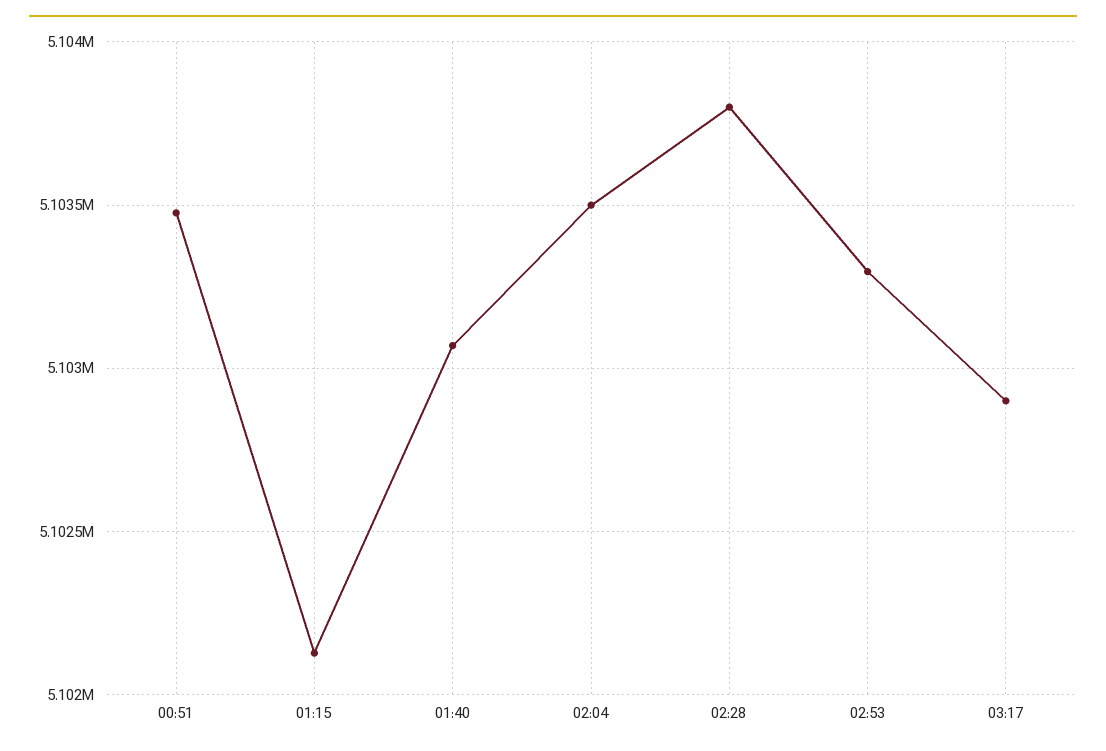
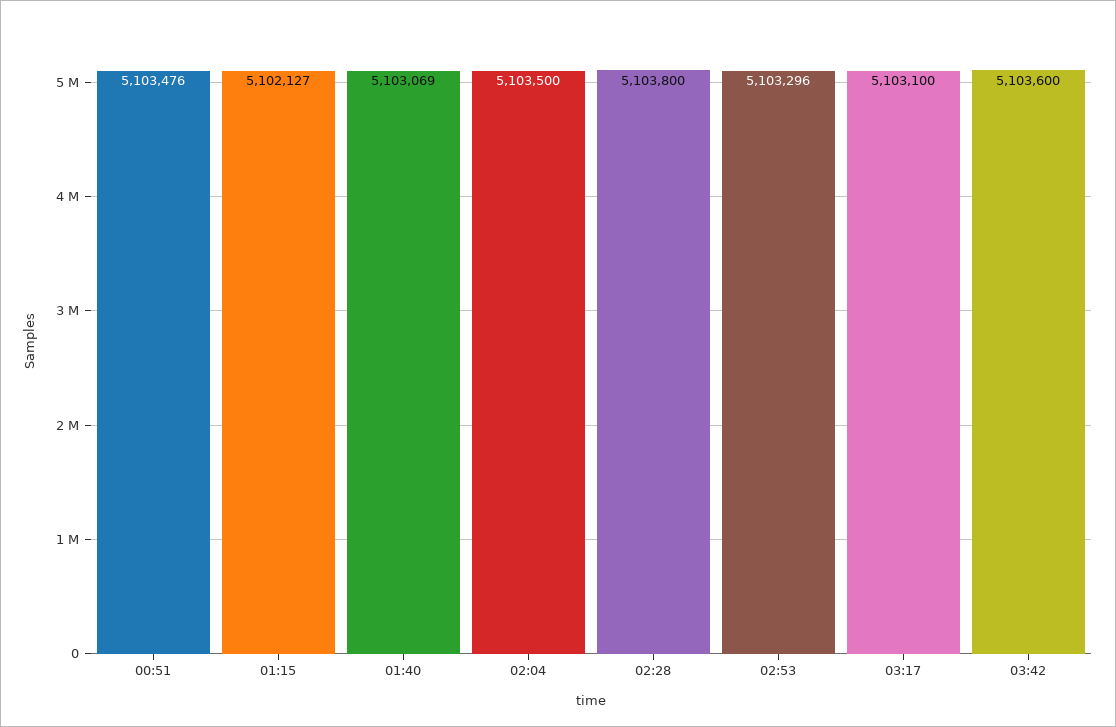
03:17: 5102900 -> 5103100
03:42: none -> 5103600

